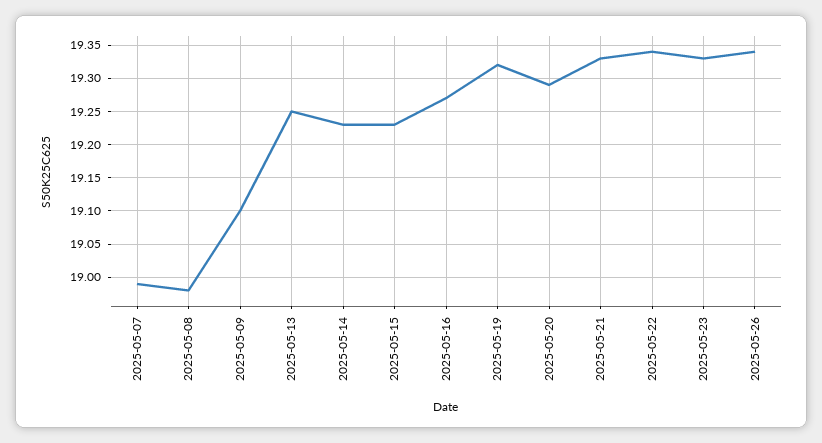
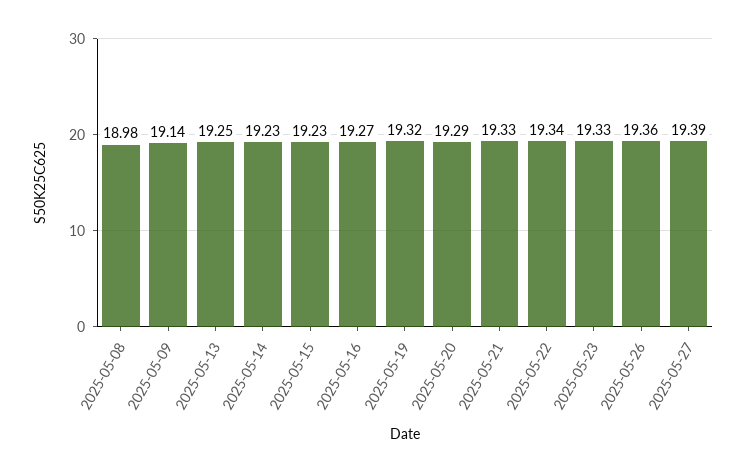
2025-05-07: 18.99 -> none
2025-05-09: 19.1 -> 19.14
2025-05-26: 19.34 -> 19.36
2025-05-27: none -> 19.39

